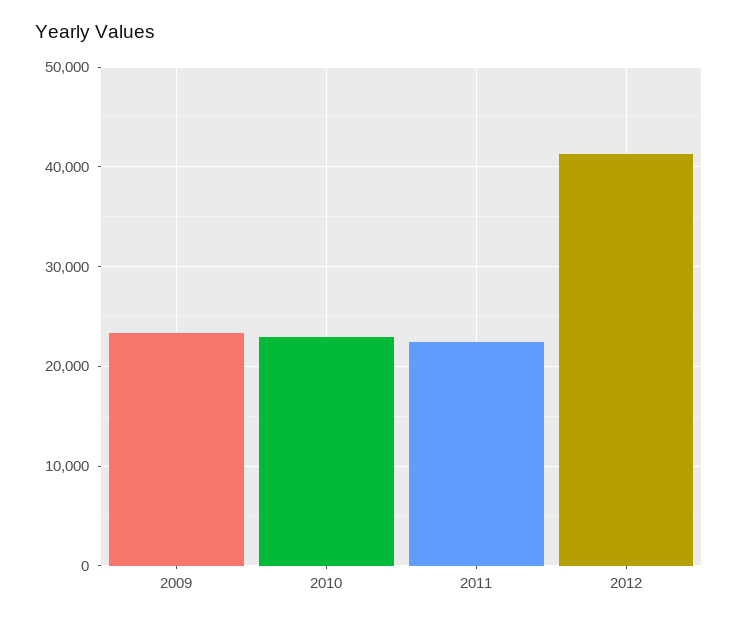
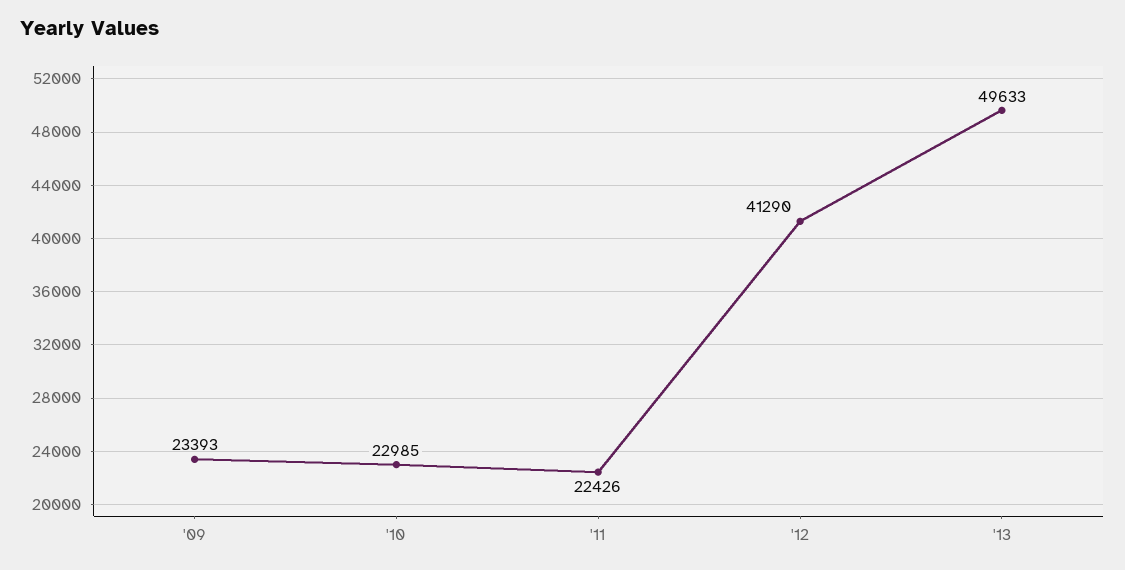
'13: none -> 49633

